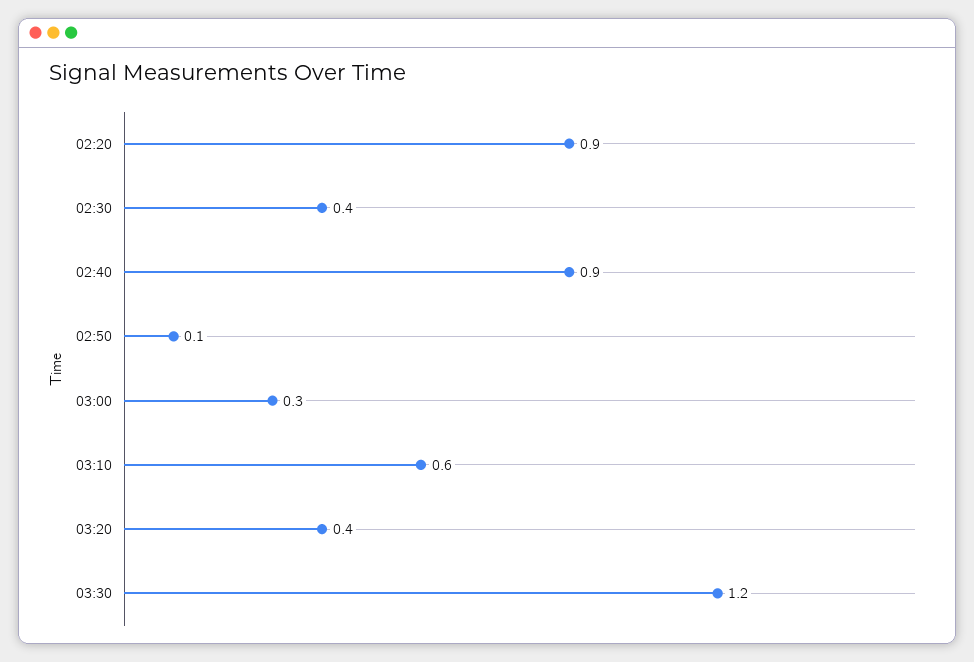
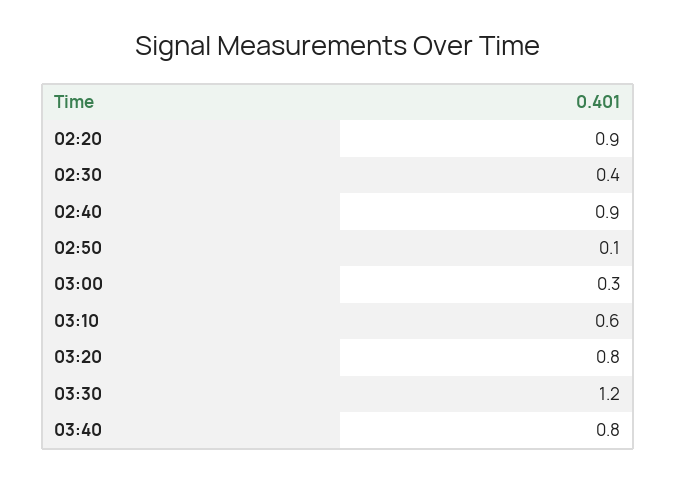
03:20: 0.4 -> 0.8
03:40: none -> 0.8

